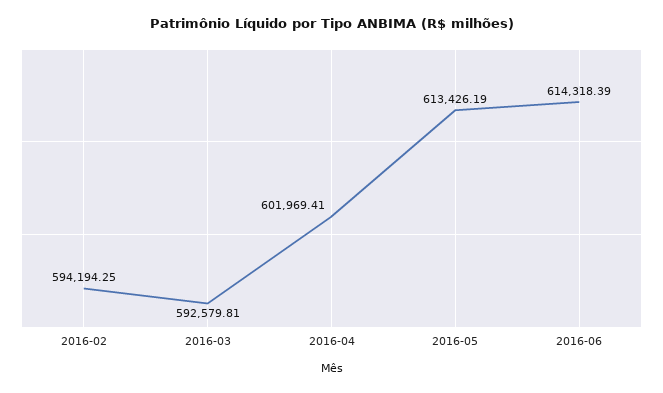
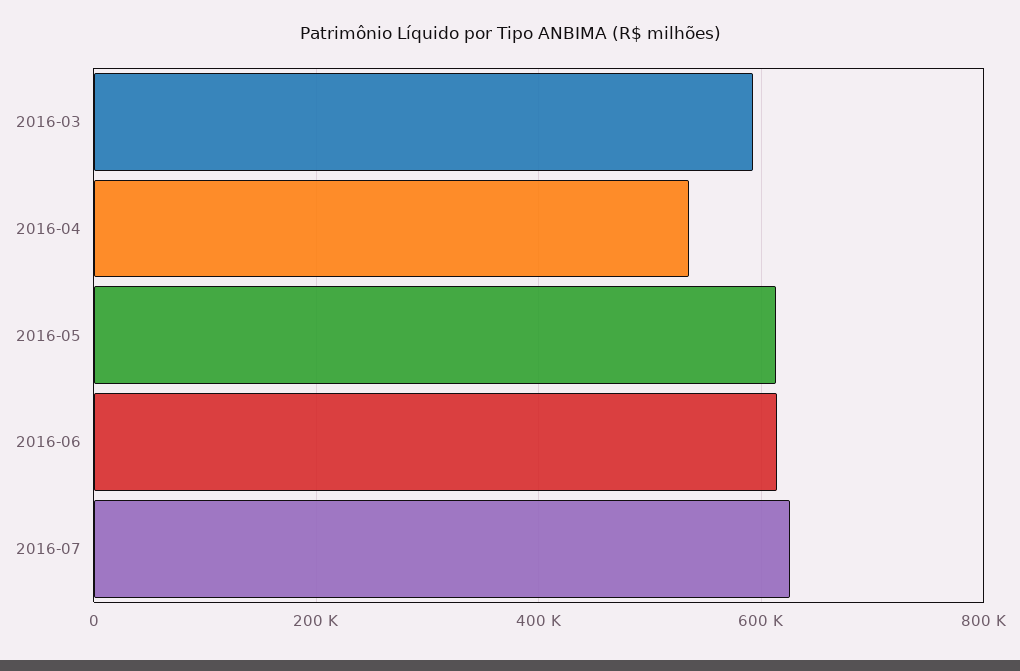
2016-02: 594194.25 -> none
2016-04: 601969.41 -> 540000
2016-07: none -> 620000

